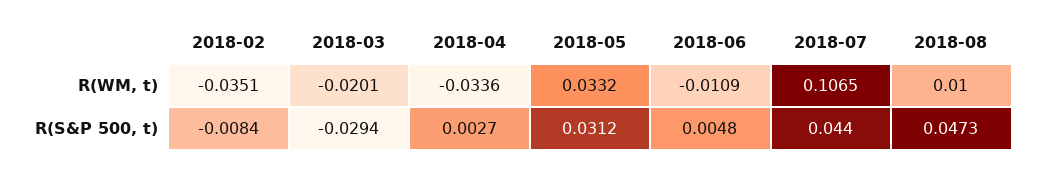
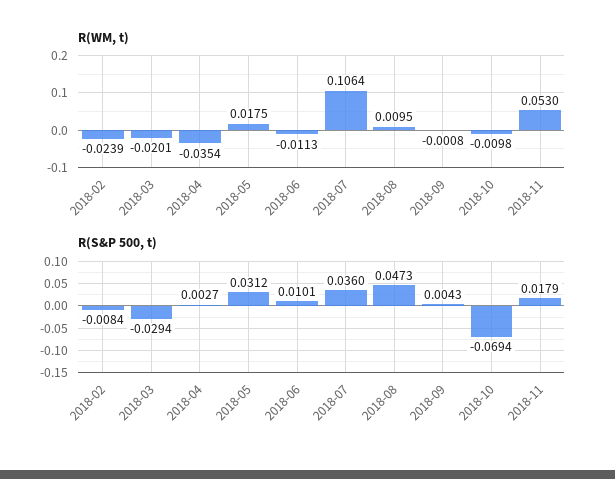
R(WM, t), 2018-02: -0.0351 -> -0.0239
R(WM, t), 2018-04: -0.0336 -> -0.0354
R(WM, t), 2018-05: 0.0332 -> 0.0175
R(WM, t), 2018-06: -0.0109 -> -0.0113
R(WM, t), 2018-07: 0.1065 -> 0.1064
R(WM, t), 2018-08: 0.01 -> 0.0095
R(S&P 500, t), 2018-06: 0.0048 -> 0.0101
R(S&P 500, t), 2018-07: 0.044 -> 0.036
R(WM, t), 2018-09: none -> -0.0008
R(WM, t), 2018-10: none -> -0.0098
R(WM, t), 2018-11: none -> 0.053
R(S&P 500, t), 2018-09: none -> 0.0043
R(S&P 500, t), 2018-10: none -> -0.0694
R(S&P 500, t), 2018-11: none -> 0.0179

